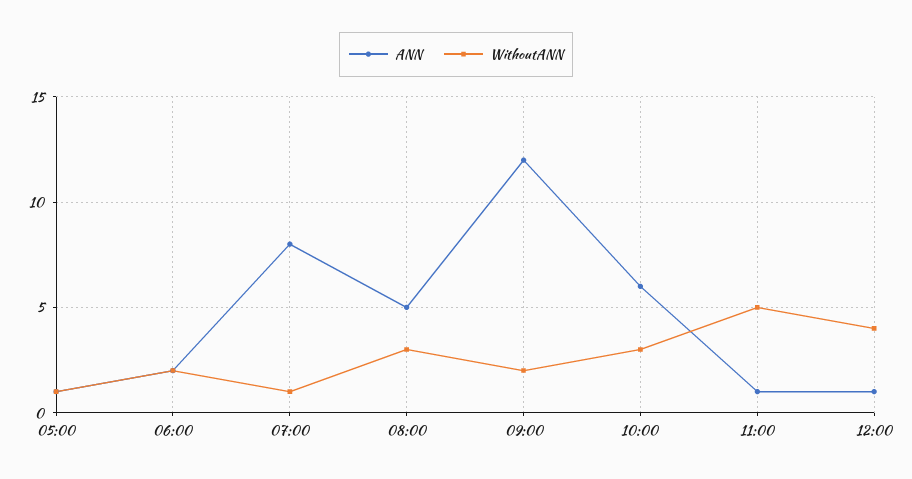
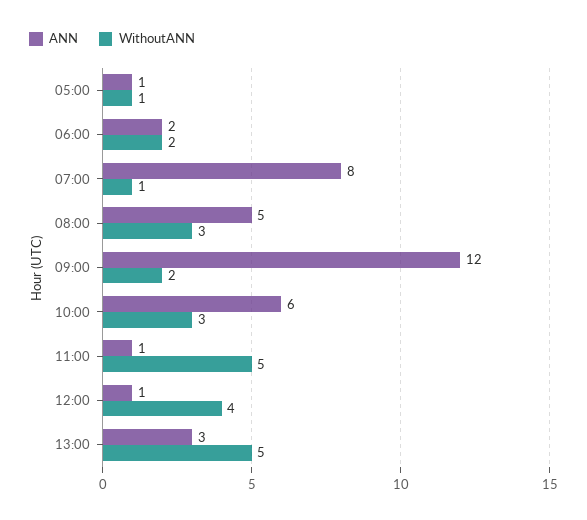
ANN, 13:00: none -> 3
WithoutANN, 13:00: none -> 5

